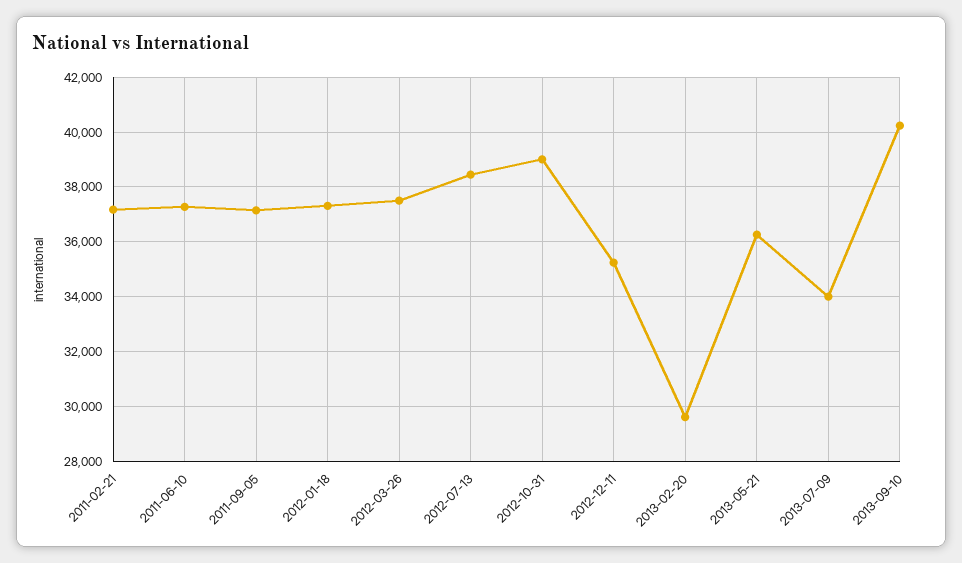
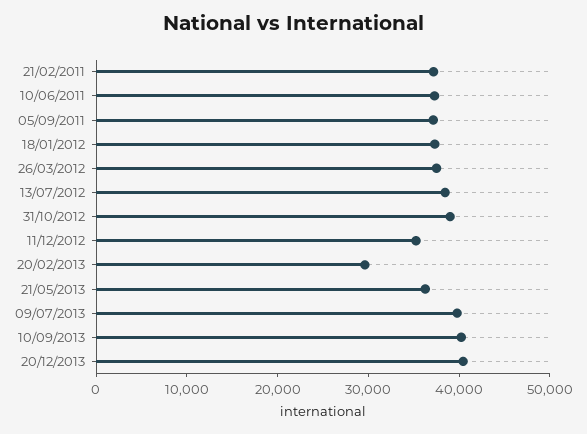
2013-07-09: 34000 -> 40000
20/12/2013: none -> 40000

